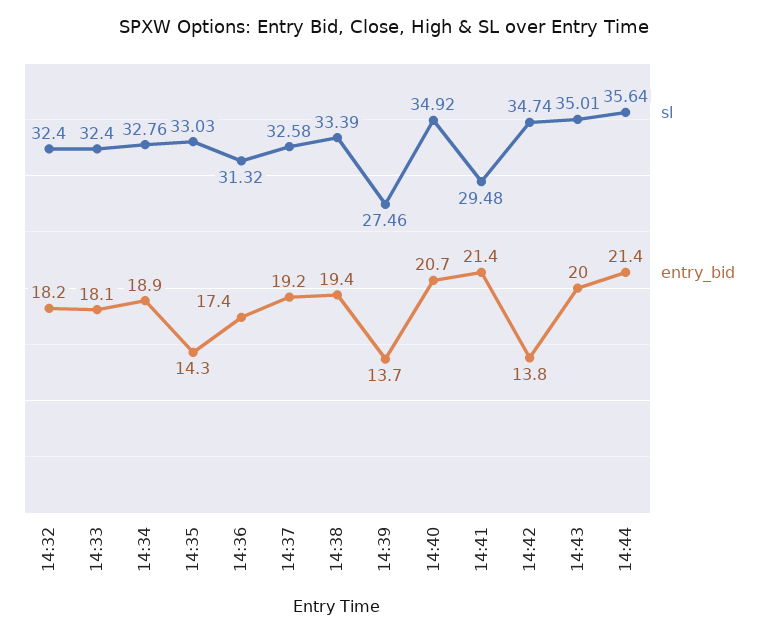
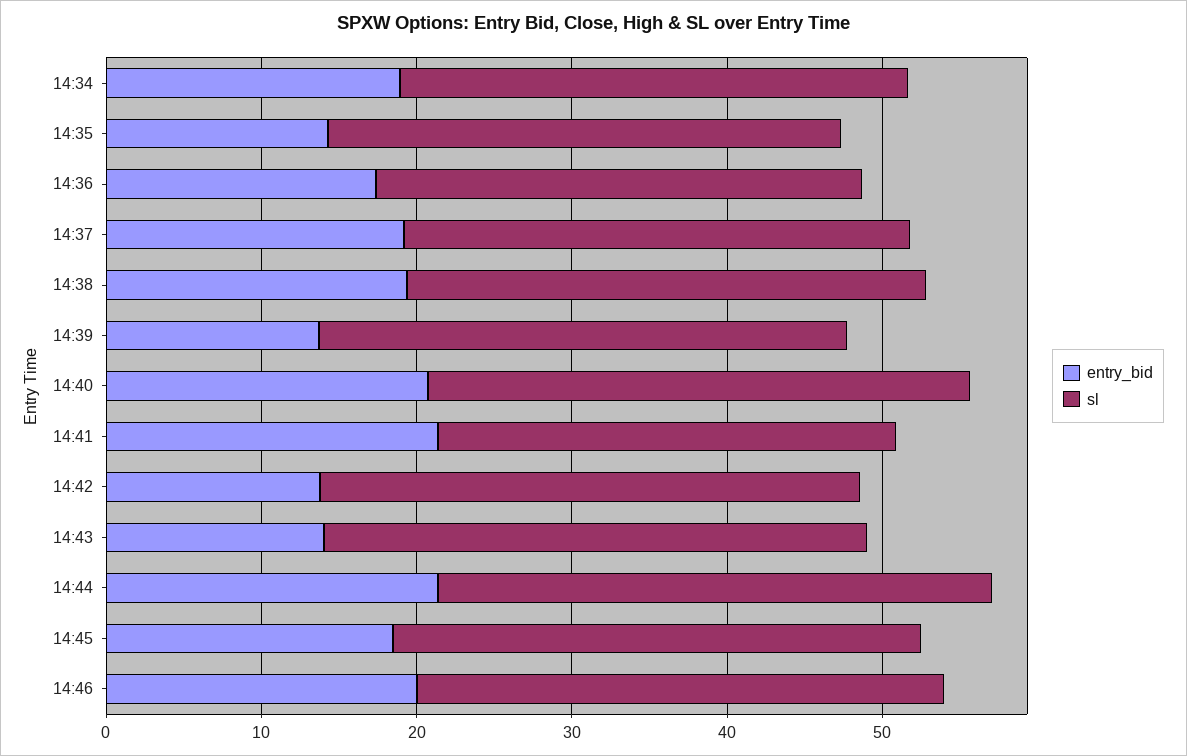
sl, 14:32: 32.4 -> none
entry_bid, 14:32: 18.2 -> none
sl, 14:33: 32.4 -> none
entry_bid, 14:33: 18.1 -> none
sl, 14:39: 27.46 -> 34
entry_bid, 14:43: 20 -> 14
entry_bid, 14:45: none -> 18
sl, 14:45: none -> 34
entry_bid, 14:46: none -> 20
sl, 14:46: none -> 34

